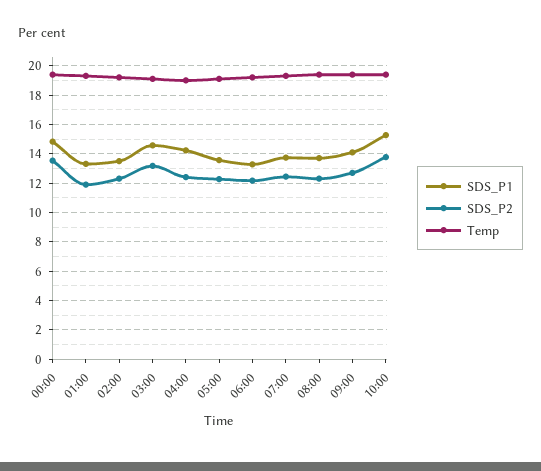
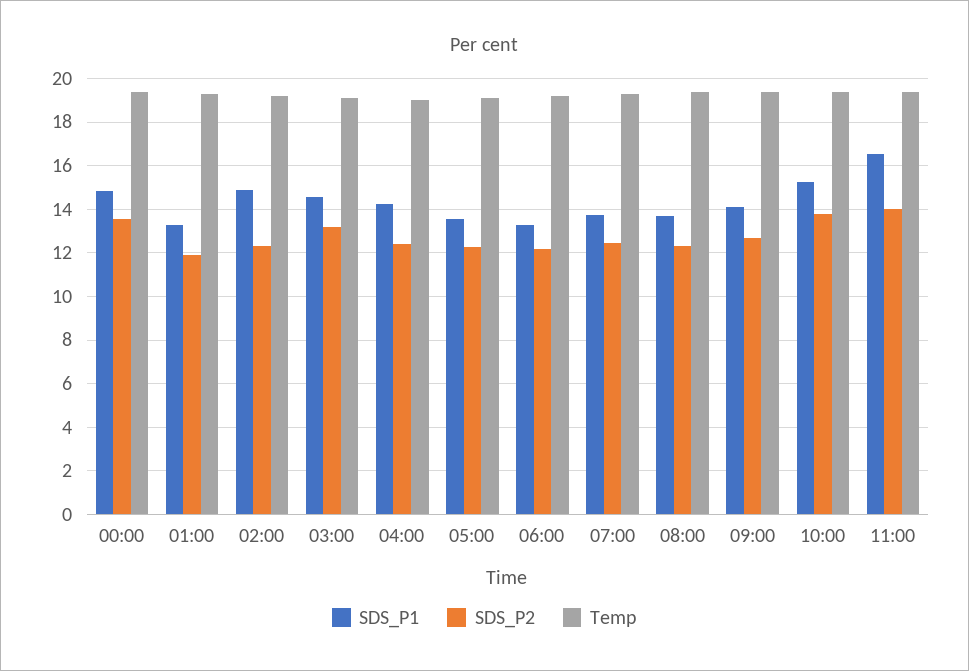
SDS_P1, 02:00: 13.5 -> 15
SDS_P1, 11:00: none -> 16.5
SDS_P2, 11:00: none -> 14
Temp, 11:00: none -> 19.5

